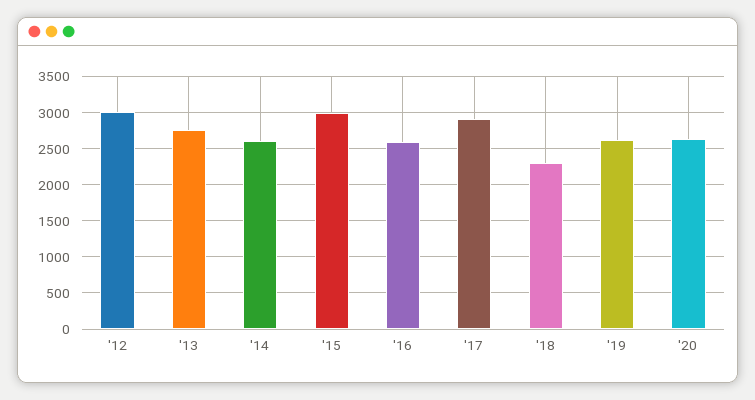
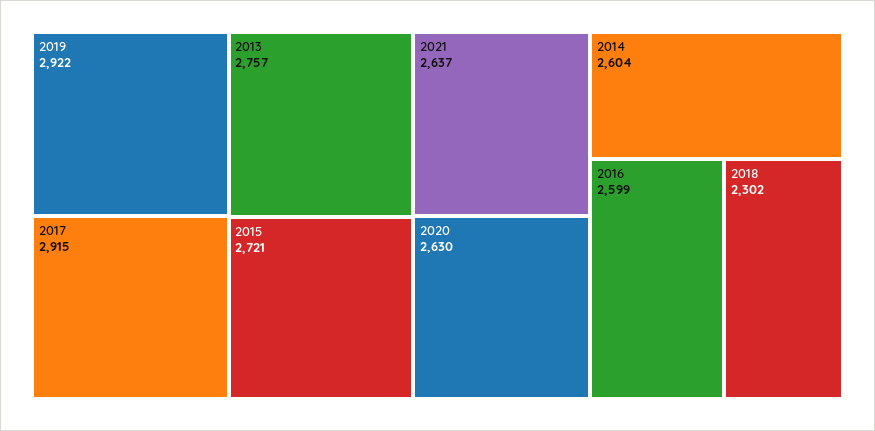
'12: 3000 -> none
'15: 3000 -> 2721
'19: 2600 -> 2922
2021: none -> 2637

